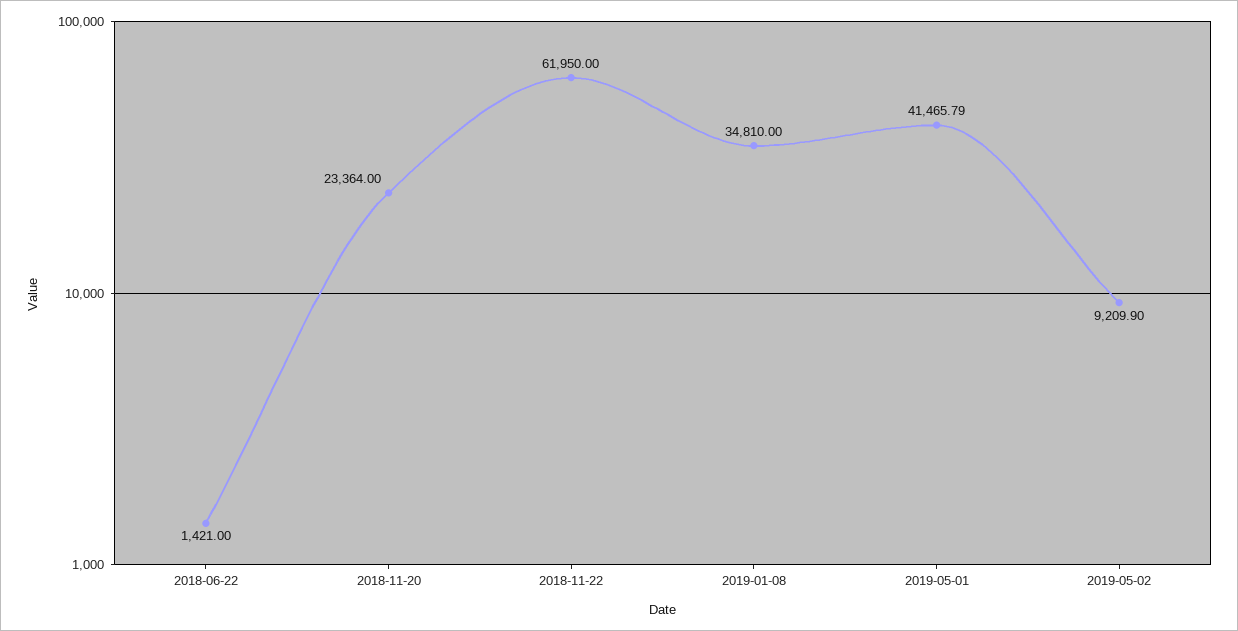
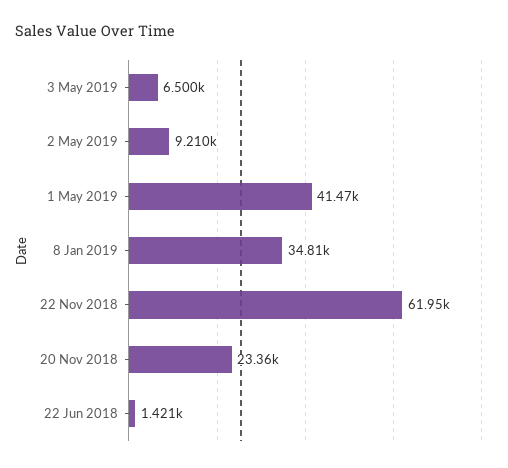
3 May 2019: none -> 6500

